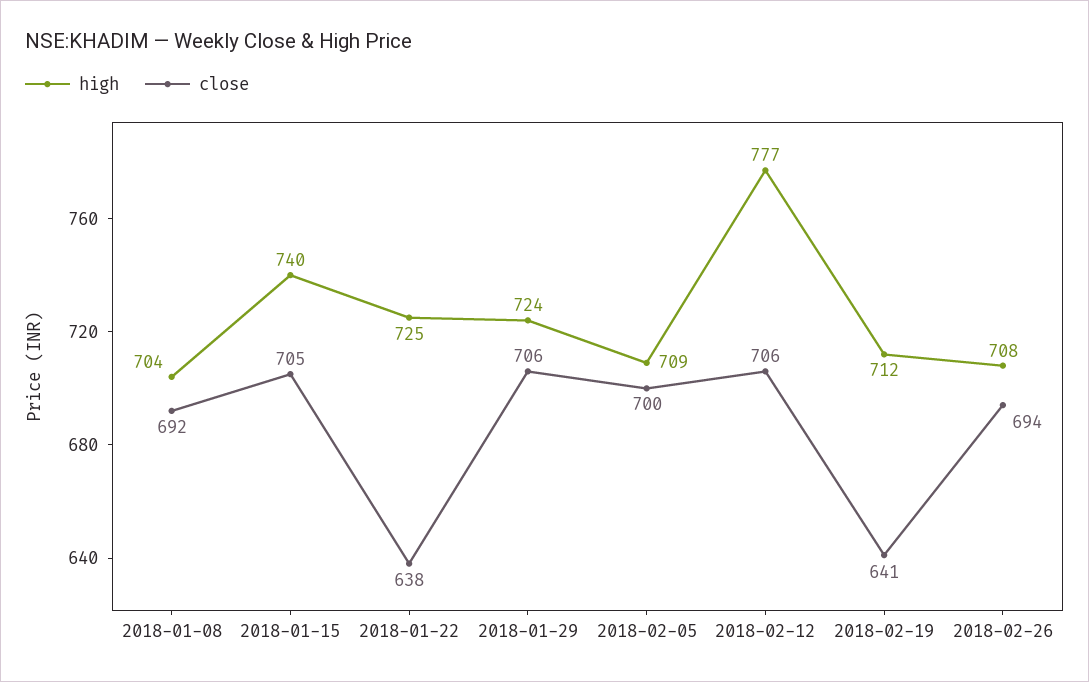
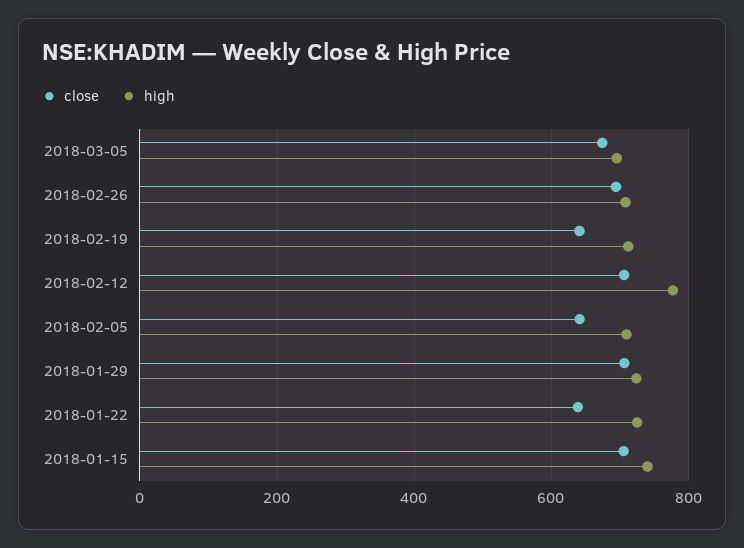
high, 2018-01-08: 704 -> none
close, 2018-01-08: 692 -> none
close, 2018-02-05: 700 -> 640
close, 2018-03-05: none -> 680
high, 2018-03-05: none -> 700

